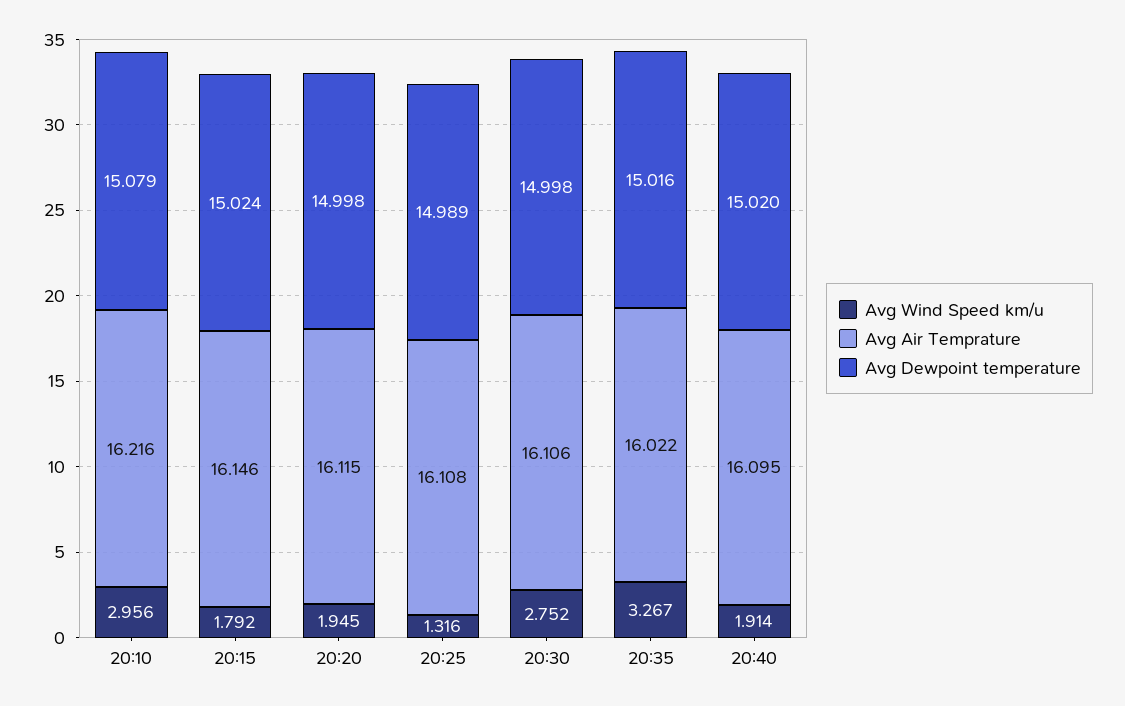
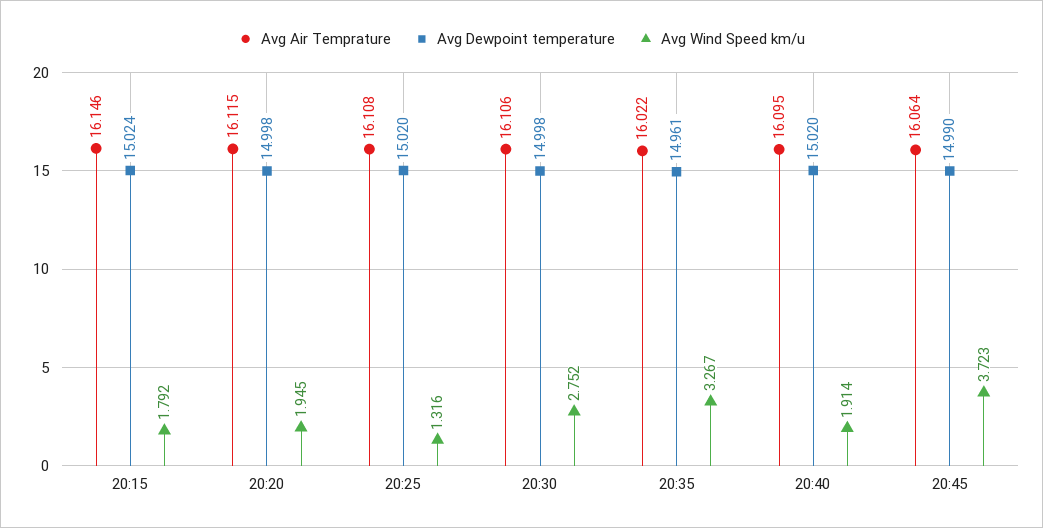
Avg Wind Speed km/u, 20:10: 2.956 -> none
Avg Air Temprature, 20:10: 16.216 -> none
Avg Dewpoint temperature, 20:10: 15.079 -> none
Avg Dewpoint temperature, 20:25: 14.989 -> 15.02
Avg Dewpoint temperature, 20:35: 15.016 -> 14.961
Avg Air Temprature, 20:45: none -> 16.064
Avg Dewpoint temperature, 20:45: none -> 14.99
Avg Wind Speed km/u, 20:45: none -> 3.723

